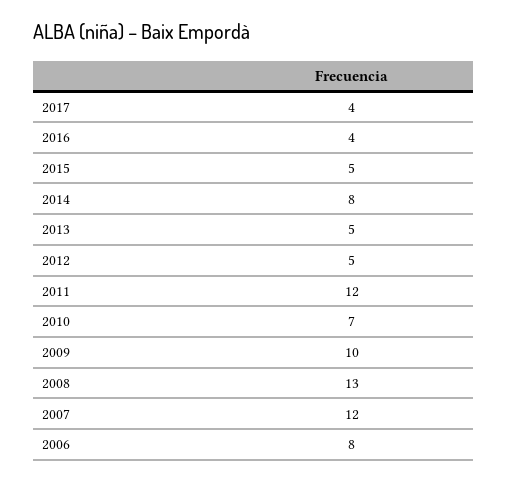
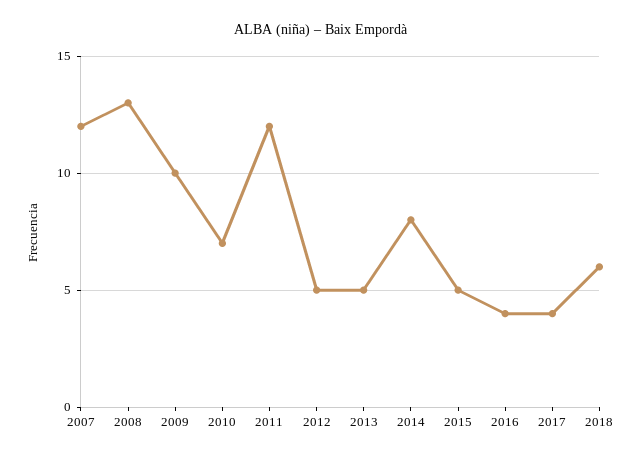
2006: 8 -> none
2018: none -> 6

